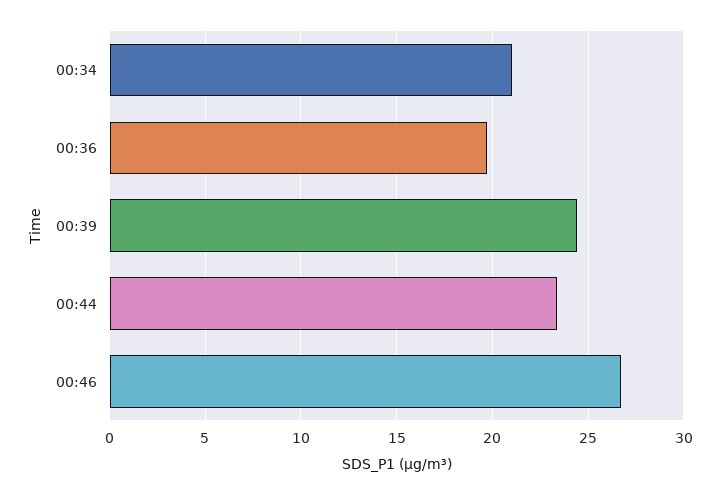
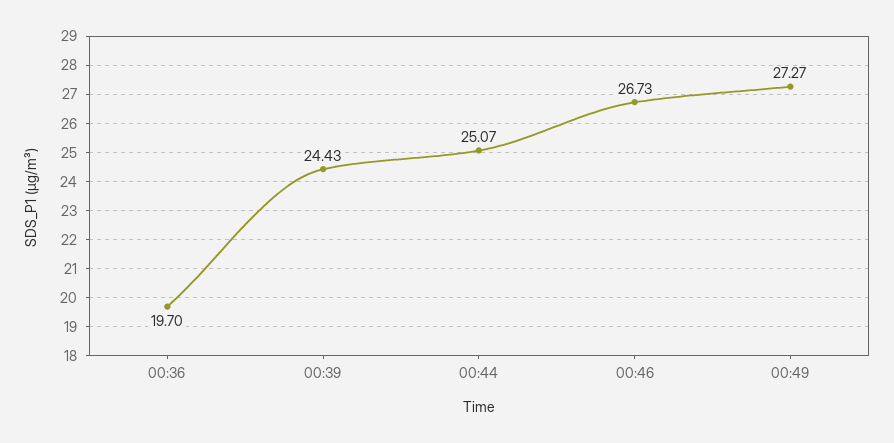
00:34: 21 -> none
00:44: 23.5 -> 25.07
00:49: none -> 27.27

